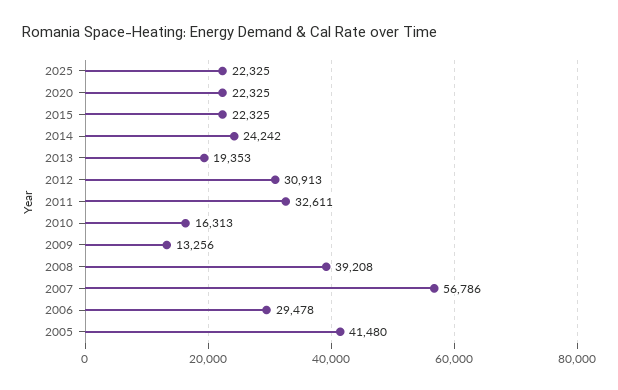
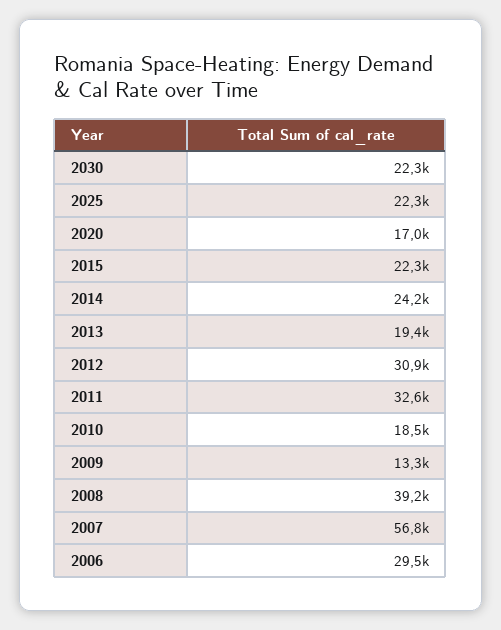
2020: 22325 -> 17000
2010: 16313 -> 18500
2005: 41480 -> none
2030: none -> 22300

